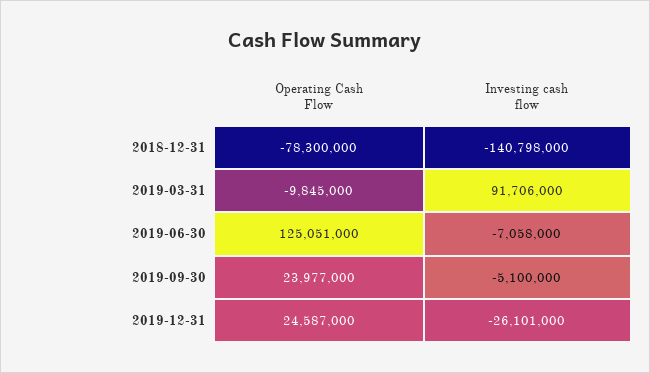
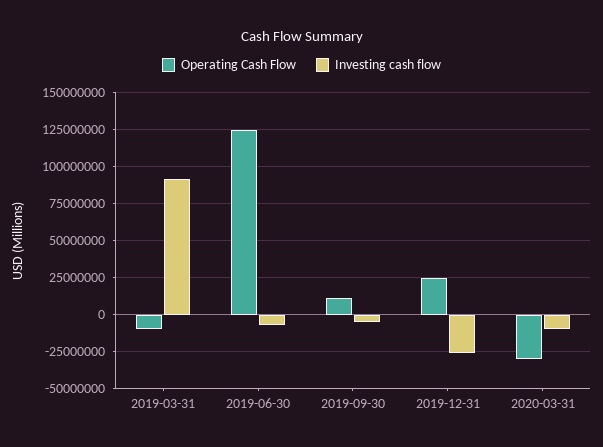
Operating Cash Flow, 2018-12-31: -78300000 -> none
Investing cash flow, 2018-12-31: -140798000 -> none
Operating Cash Flow, 2019-09-30: 23977000 -> 10000000
Operating Cash Flow, 2020-03-31: none -> -30000000
Investing cash flow, 2020-03-31: none -> -10000000

